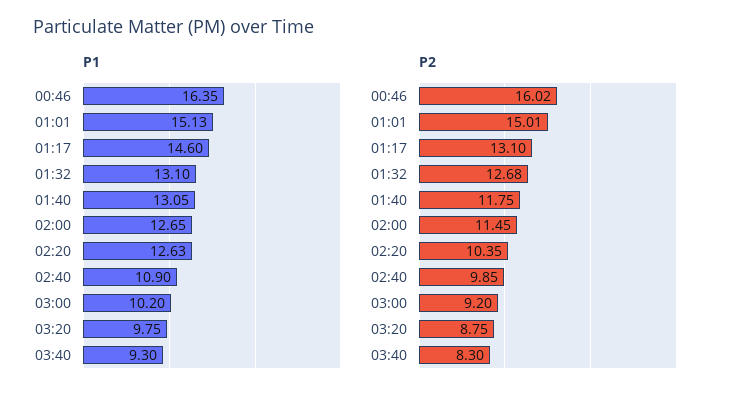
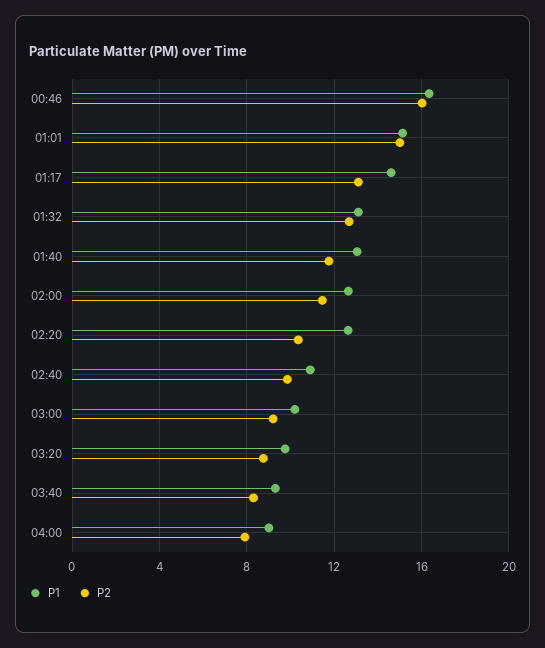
P1, 04:00: none -> 9
P2, 04:00: none -> 8

